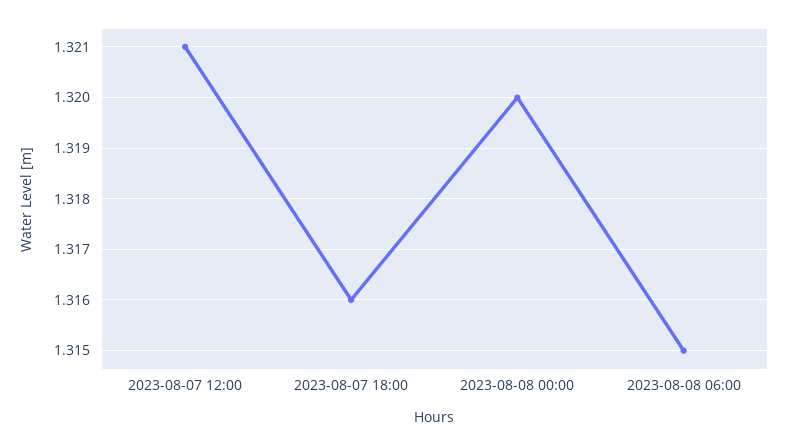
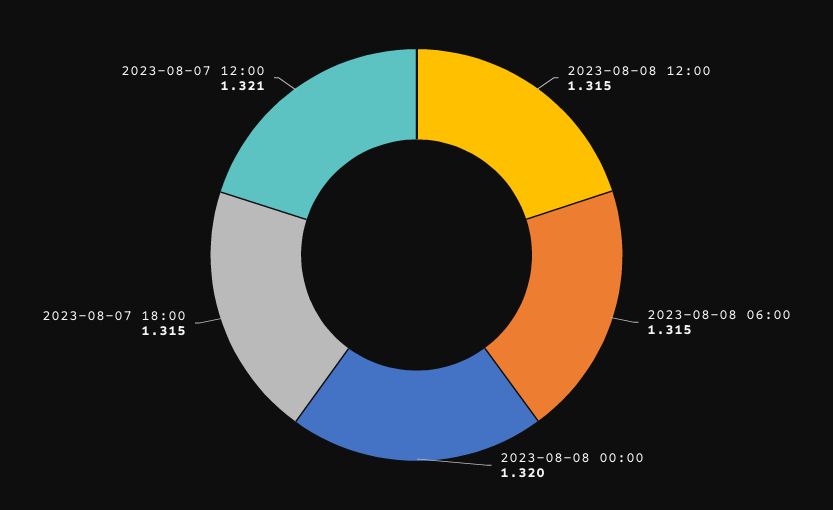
2023-08-07 18:00: 1.316 -> 1.315
2023-08-08 12:00: none -> 1.315

